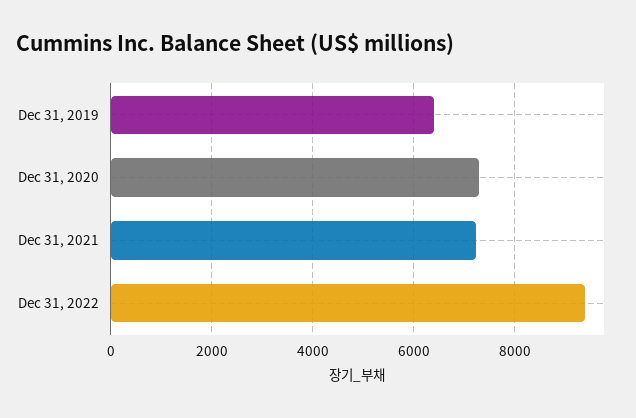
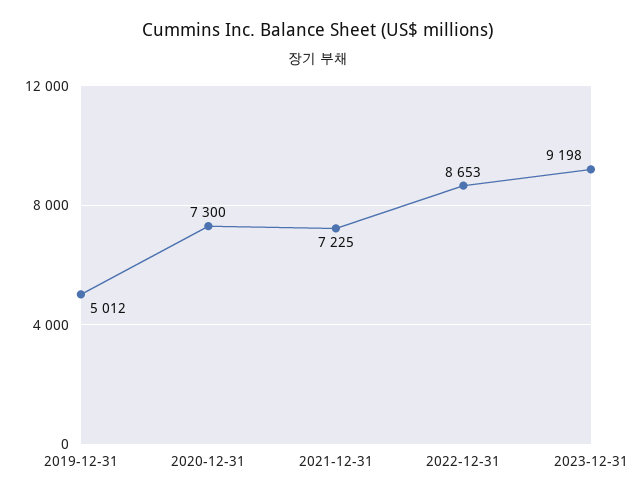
Dec 31, 2019: 6400 -> 5012
Dec 31, 2022: 9400 -> 8653
2023-12-31: none -> 9198

